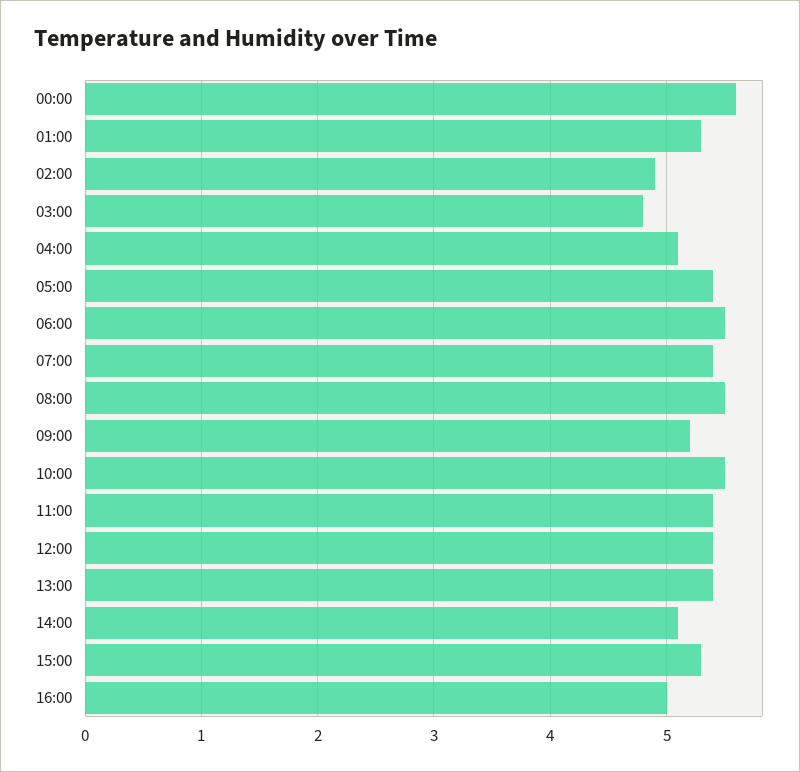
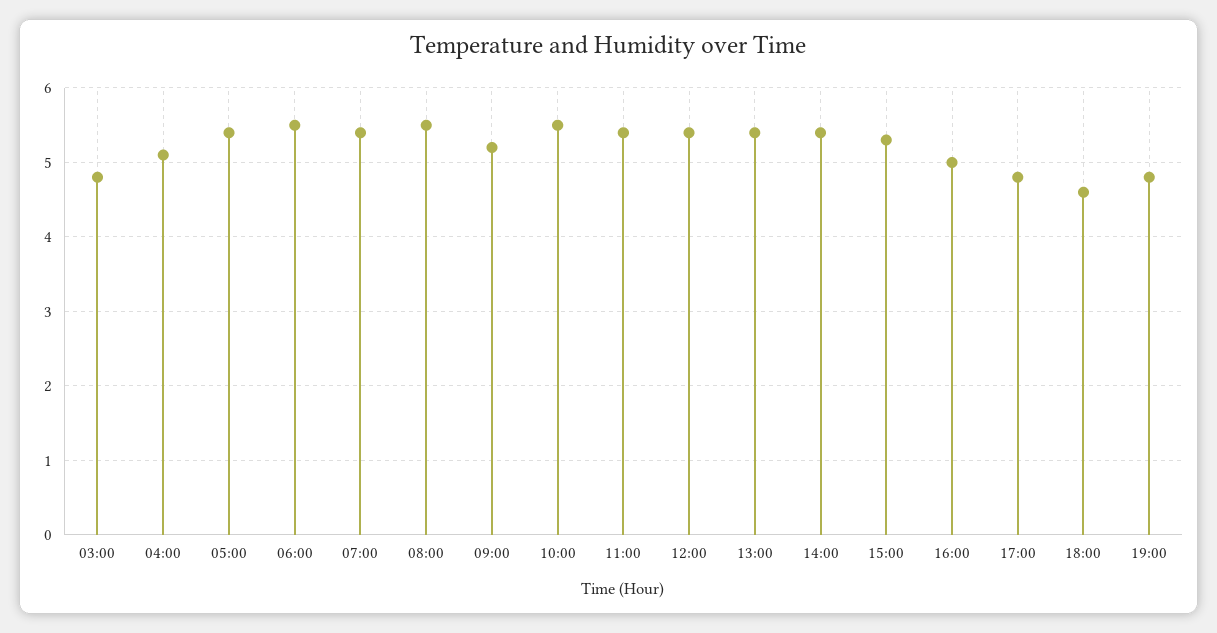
00:00: 5.6 -> none
01:00: 5.3 -> none
02:00: 4.9 -> none
14:00: 5.1 -> 5.4
17:00: none -> 4.8
18:00: none -> 4.6
19:00: none -> 4.8

